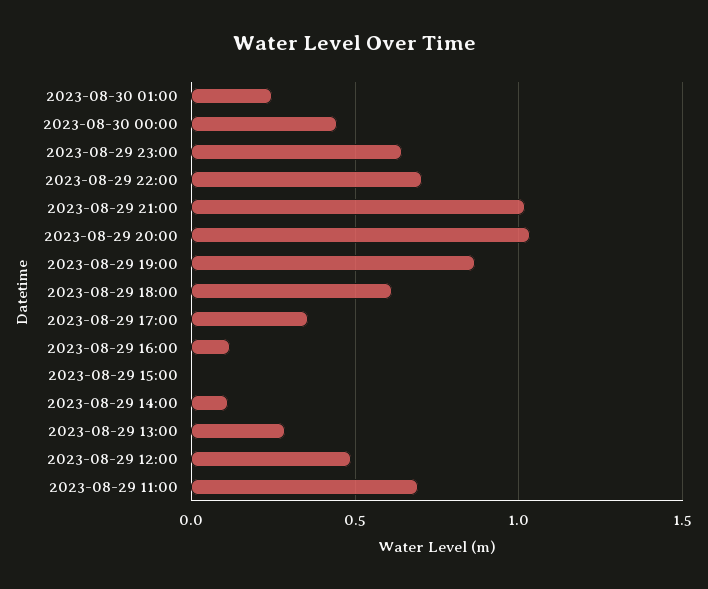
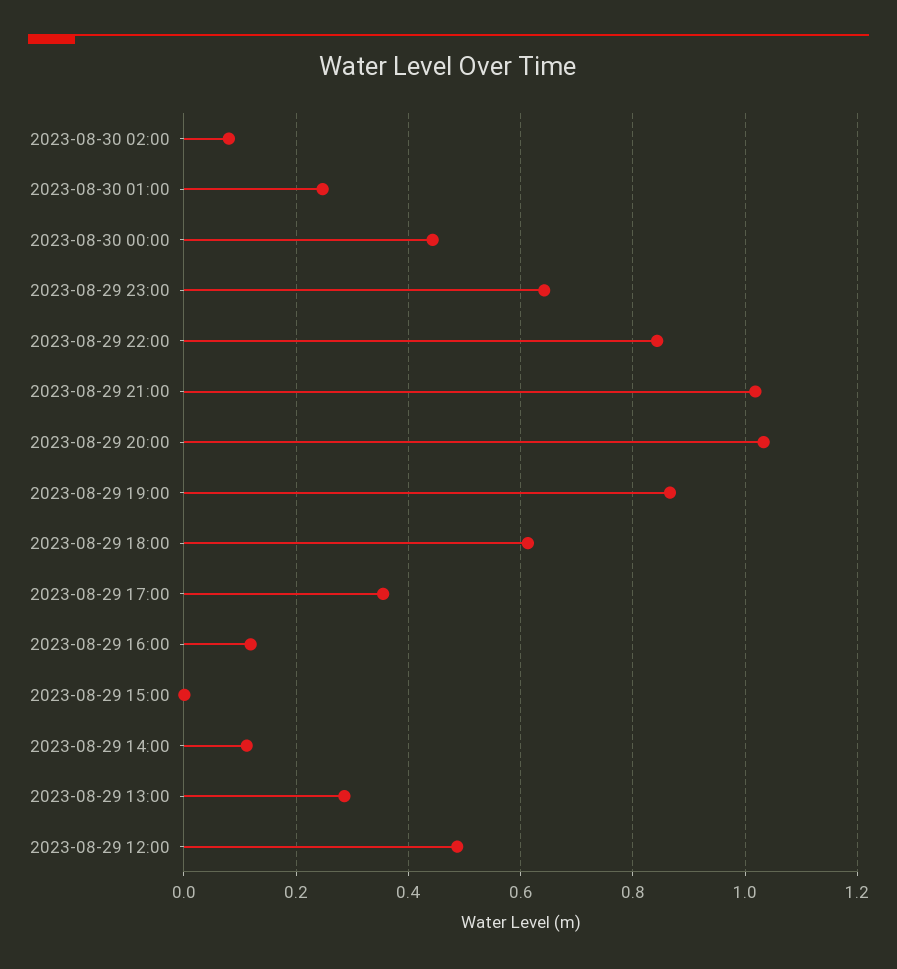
2023-08-29 22:00: 0.7 -> 0.84
2023-08-29 11:00: 0.7 -> none
2023-08-30 02:00: none -> 0.08

